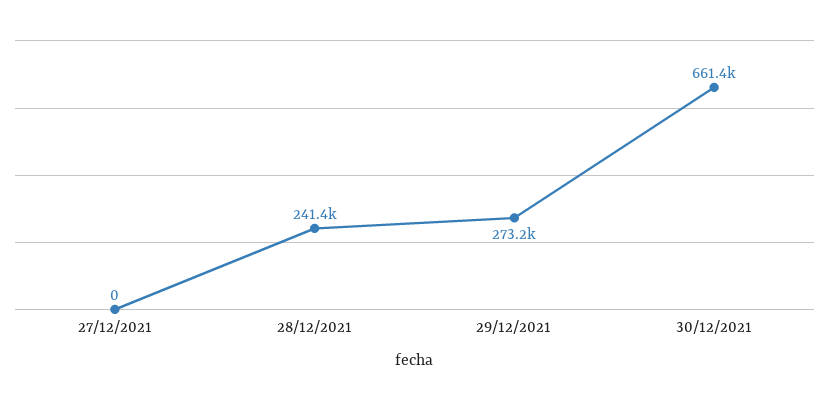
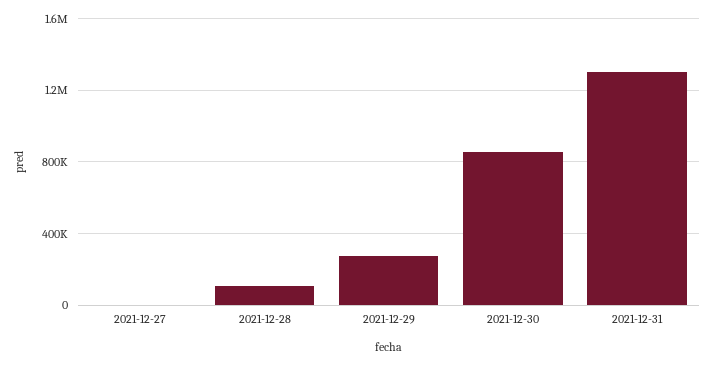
28/12/2021: 241400 -> 100000
30/12/2021: 661400 -> 850000
2021-12-31: none -> 1300000

